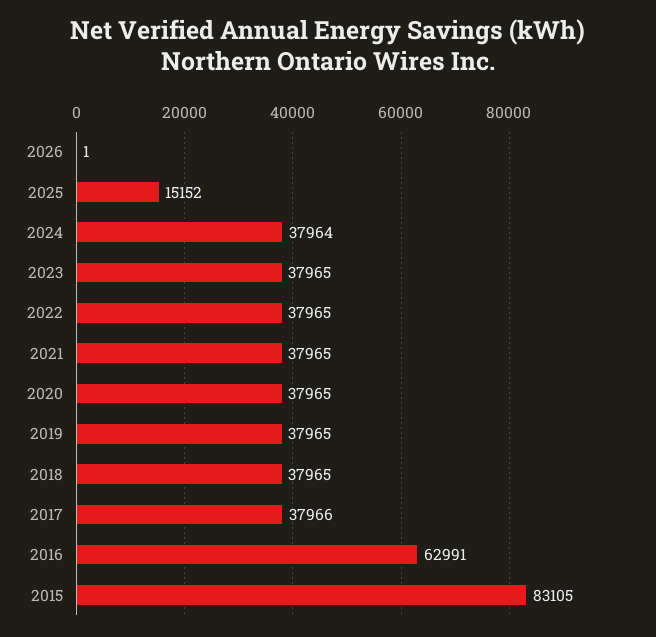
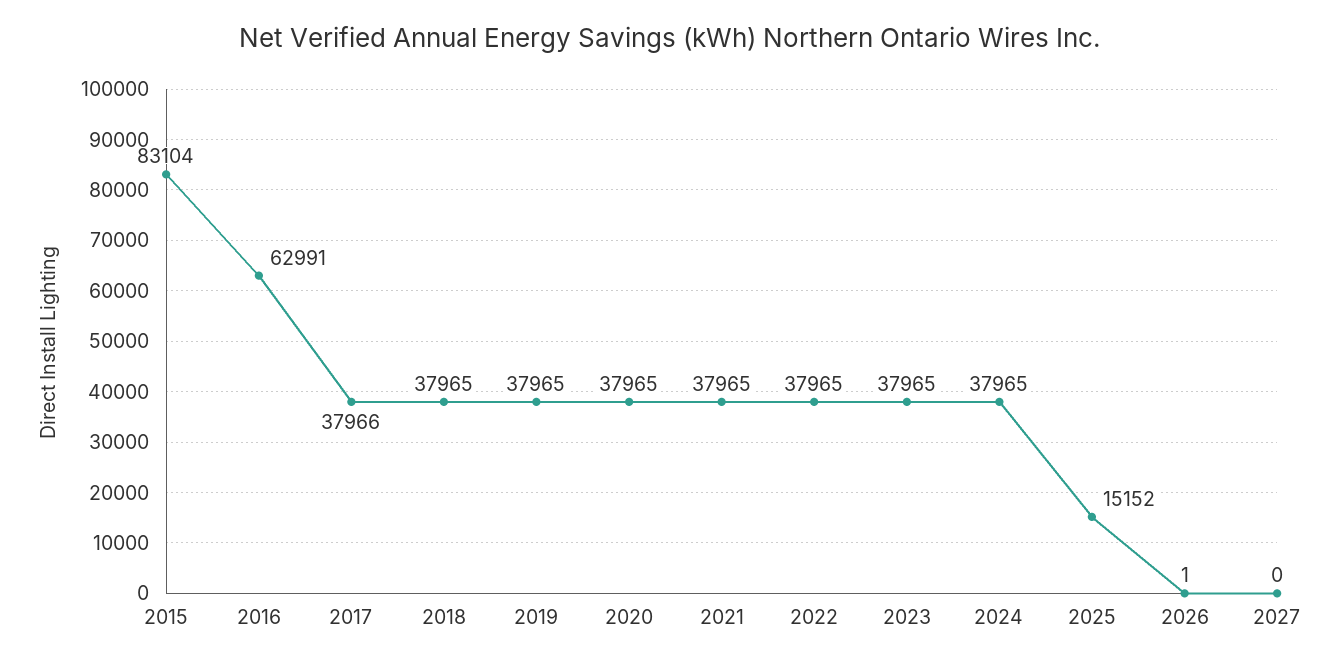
2024: 37964 -> 37965
2015: 83105 -> 83104
2027: none -> 0

